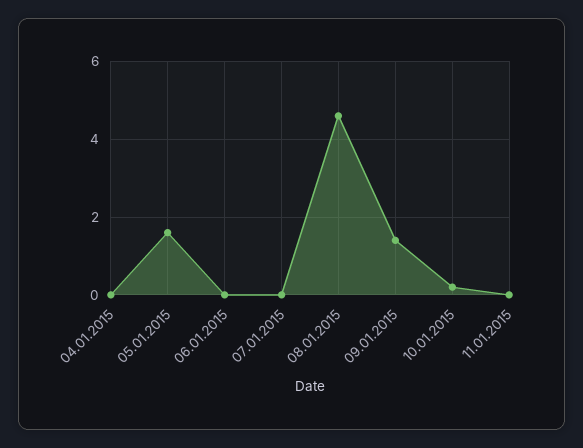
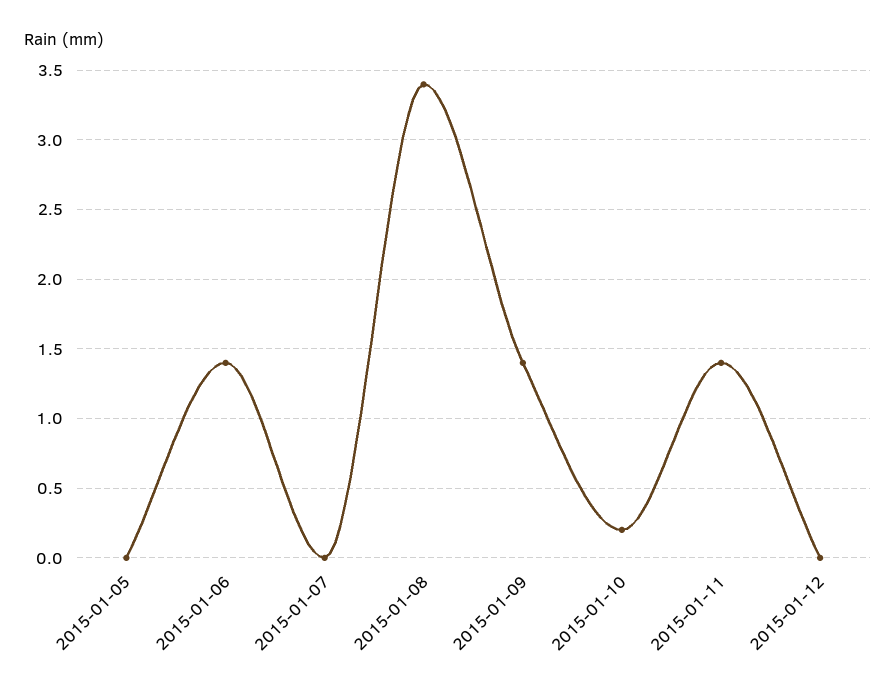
04.01.2015: 0 -> none
05.01.2015: 1.5 -> 0
06.01.2015: 0 -> 1.4
08.01.2015: 4.5 -> 3.4
11.01.2015: 0 -> 1.4
2015-01-12: none -> 0

